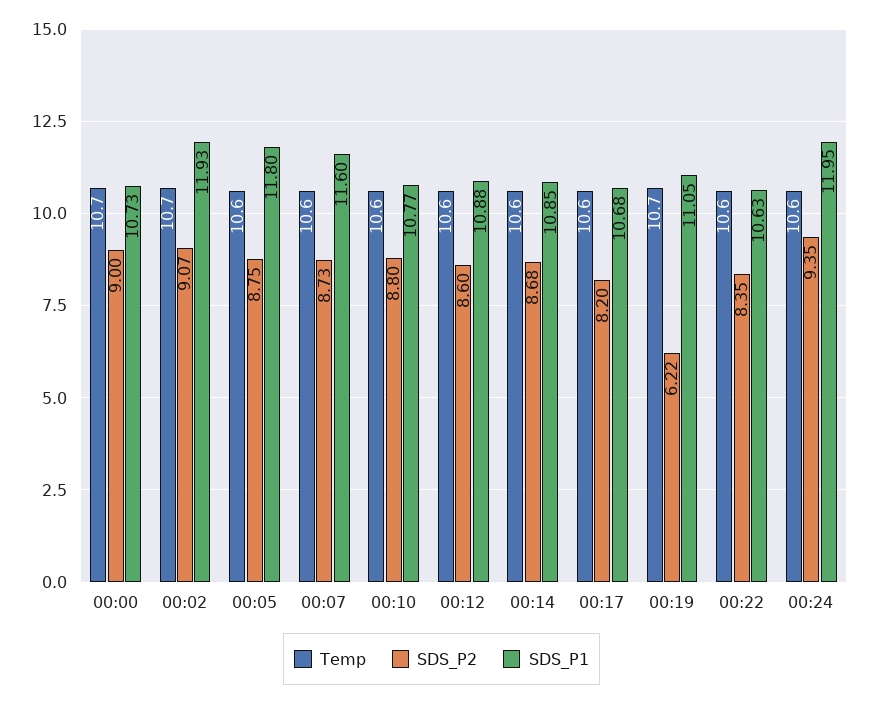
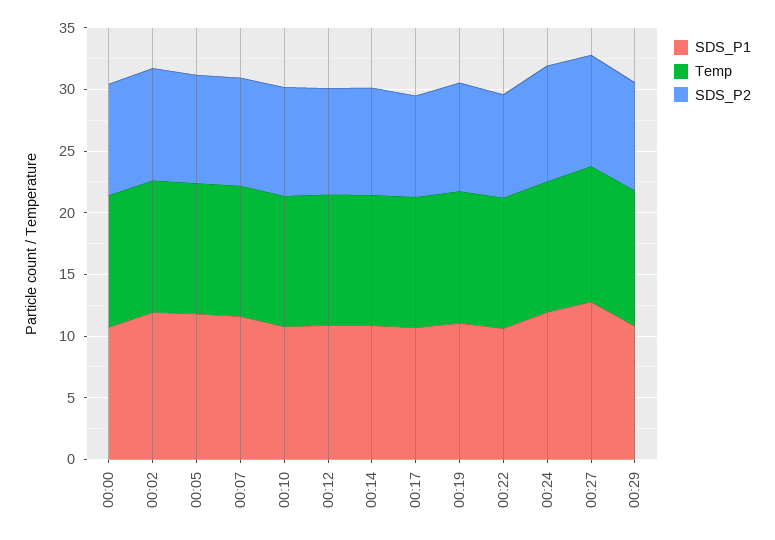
SDS_P2, 00:19: 6.22 -> 9
SDS_P1, 00:27: none -> 13
Temp, 00:27: none -> 11
SDS_P2, 00:27: none -> 9
SDS_P1, 00:29: none -> 11
Temp, 00:29: none -> 11
SDS_P2, 00:29: none -> 9

